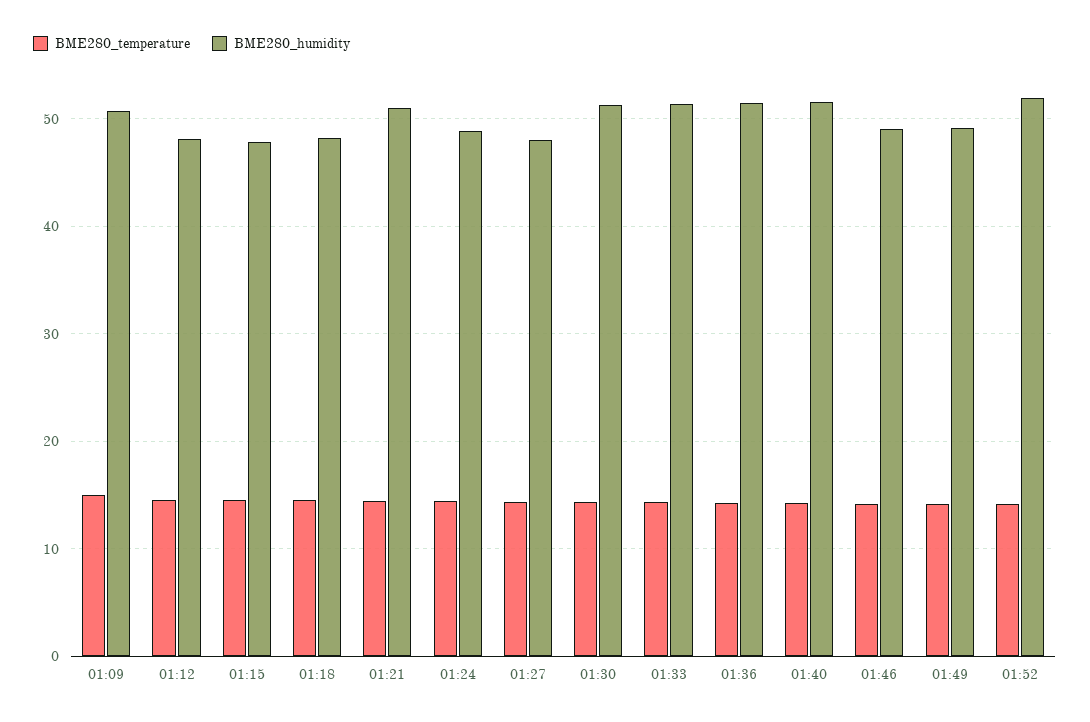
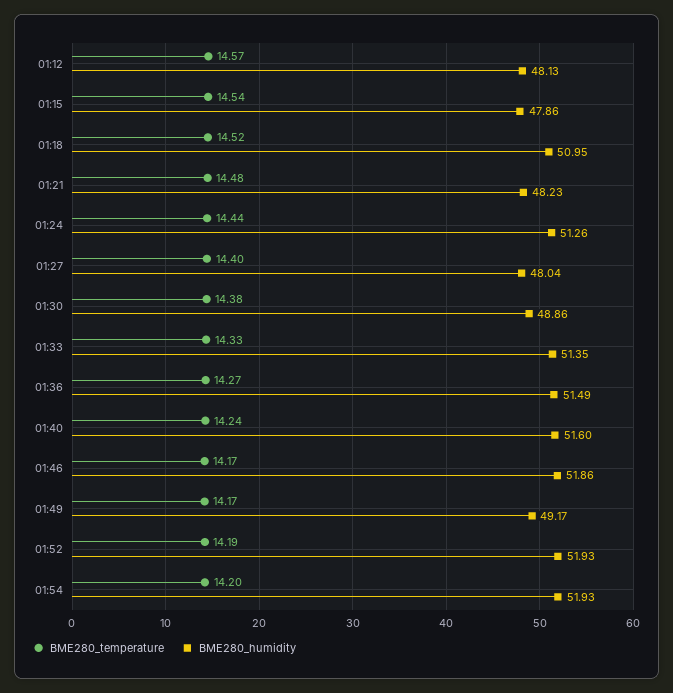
BME280_temperature, 01:09: 15 -> none
BME280_humidity, 01:09: 51 -> none
BME280_humidity, 01:18: 48 -> 50.95
BME280_humidity, 01:21: 51 -> 48.23
BME280_humidity, 01:24: 49 -> 51.26
BME280_humidity, 01:30: 51 -> 48.86
BME280_humidity, 01:46: 49 -> 51.86
BME280_temperature, 01:54: none -> 14.2
BME280_humidity, 01:54: none -> 51.93

